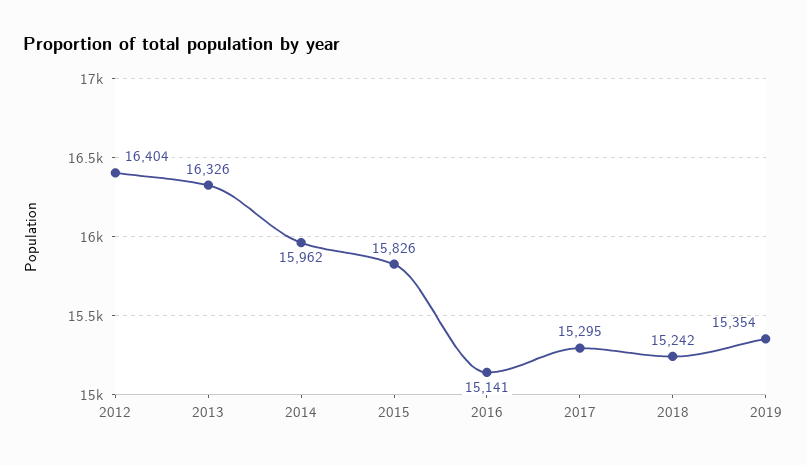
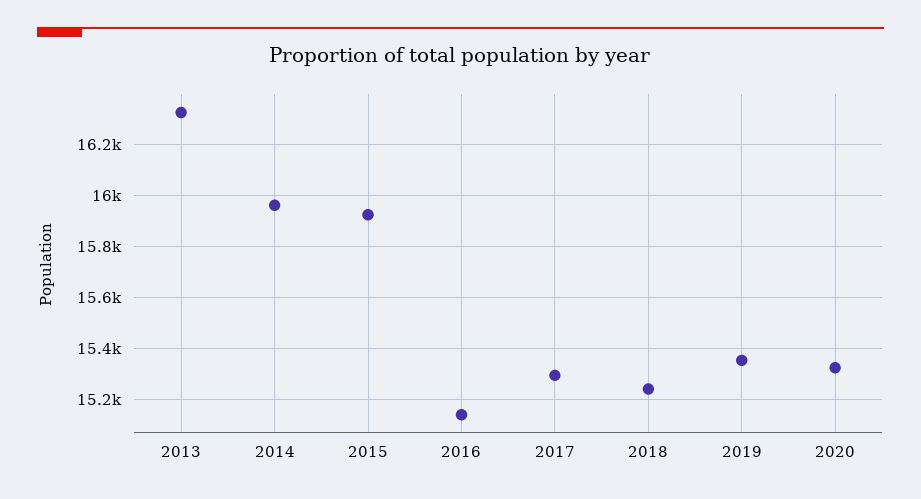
2012: 16404 -> none
2015: 15826 -> 15925
2020: none -> 15325

